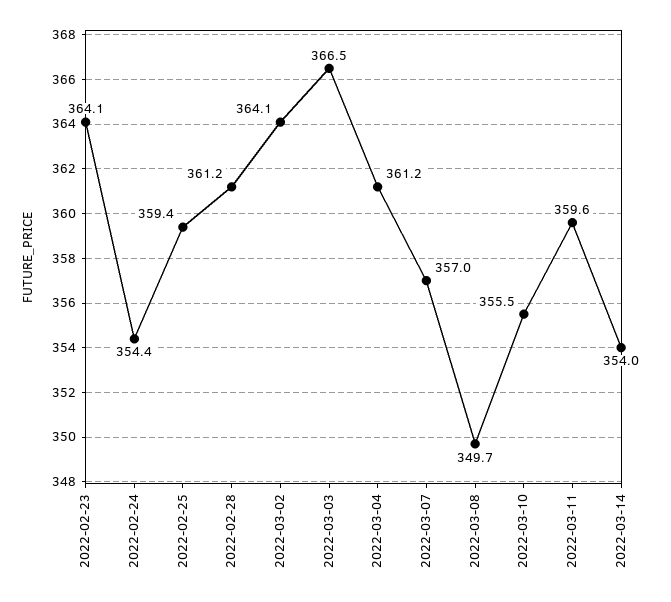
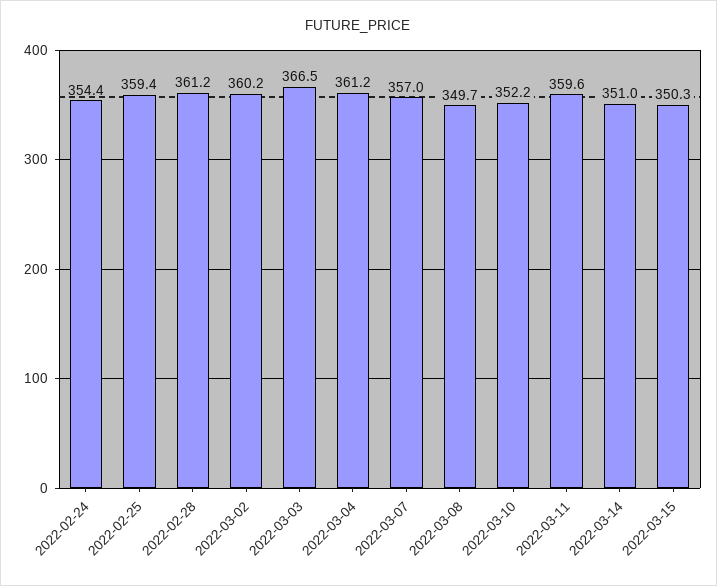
2022-02-23: 364.1 -> none
2022-03-02: 364.1 -> 360.2
2022-03-10: 355.5 -> 352.2
2022-03-14: 354 -> 351
2022-03-15: none -> 350.3

